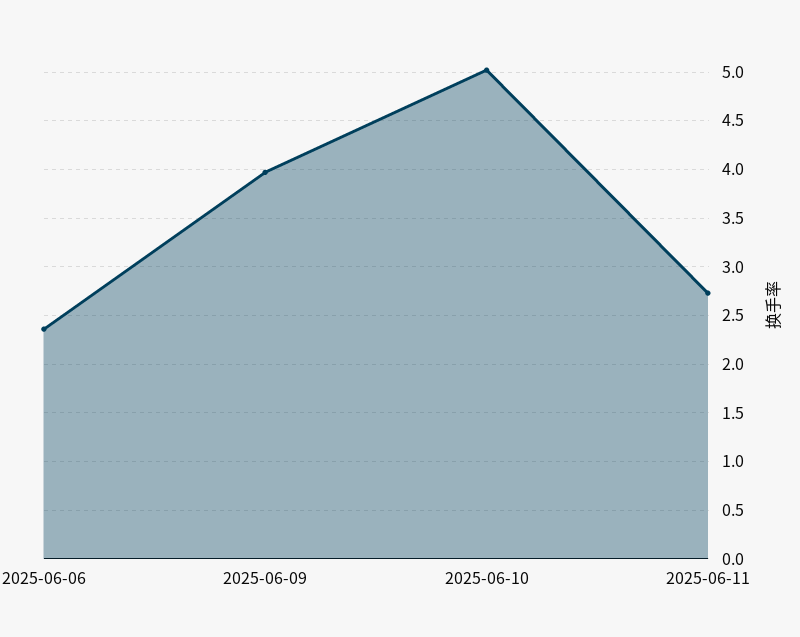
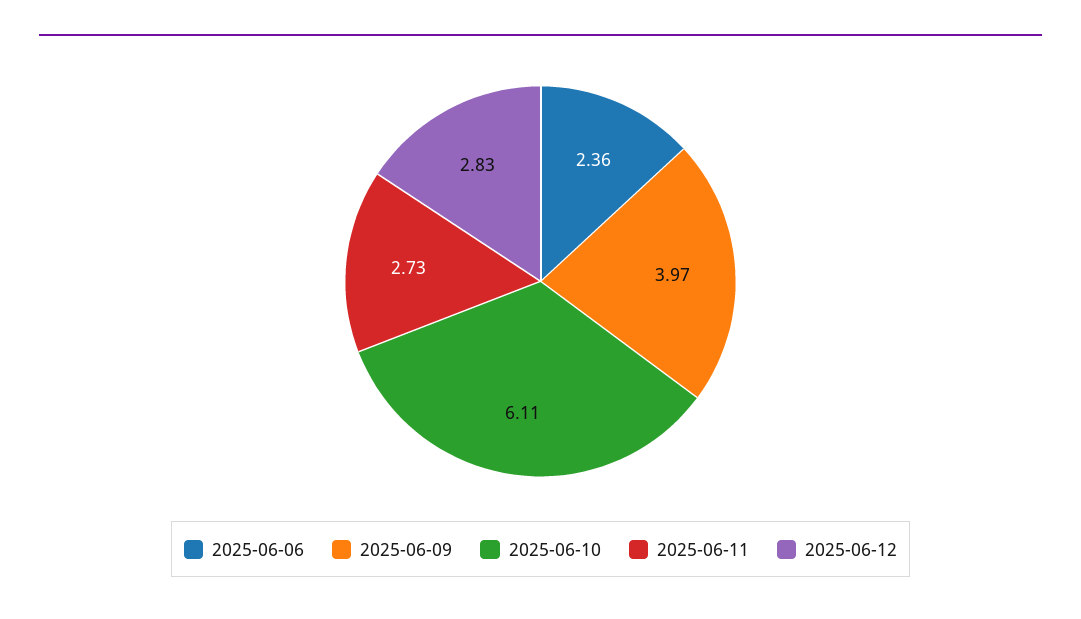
2025-06-10: 5 -> 6.11
2025-06-12: none -> 2.83

